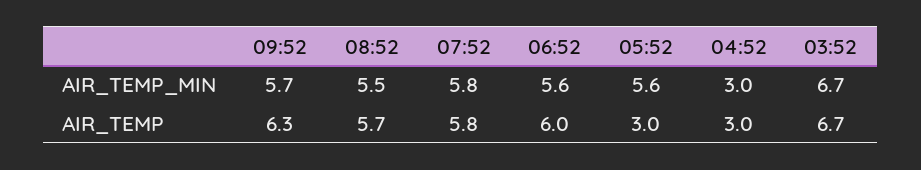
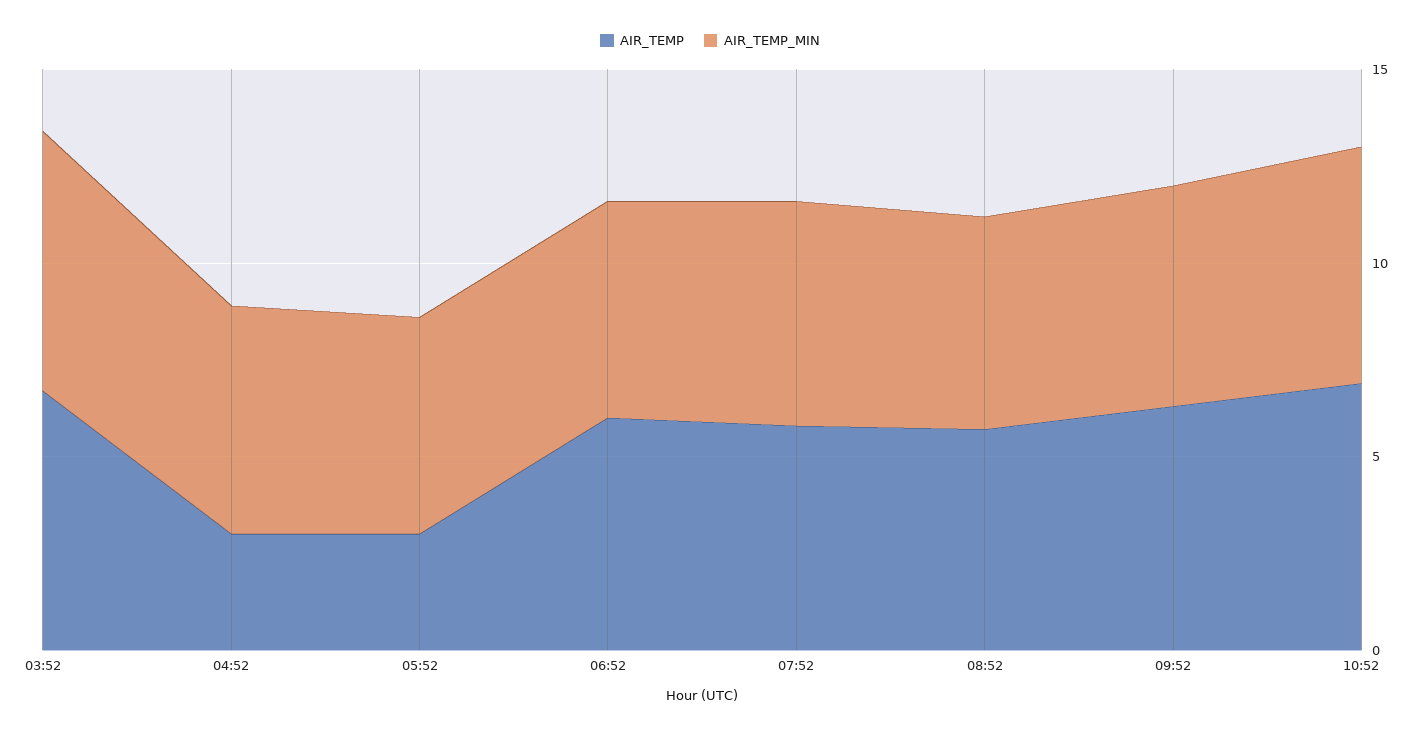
AIR_TEMP_MIN, 04:52: 3 -> 6
AIR_TEMP, 10:52: none -> 7
AIR_TEMP_MIN, 10:52: none -> 6

